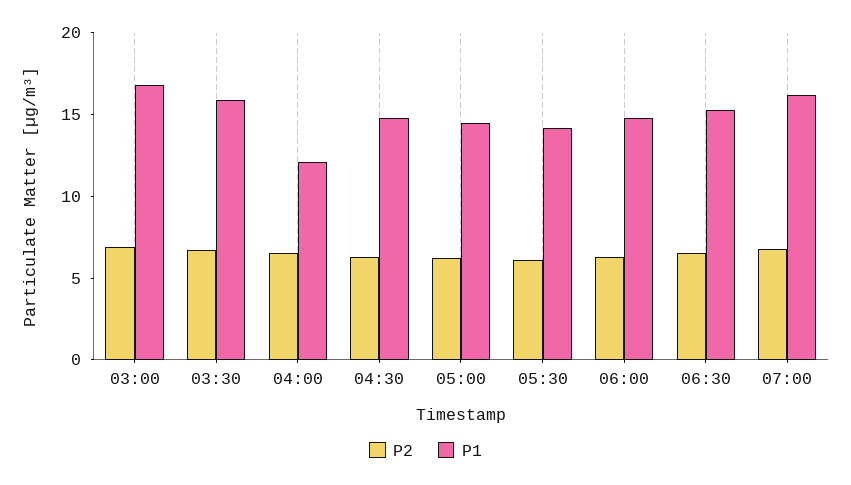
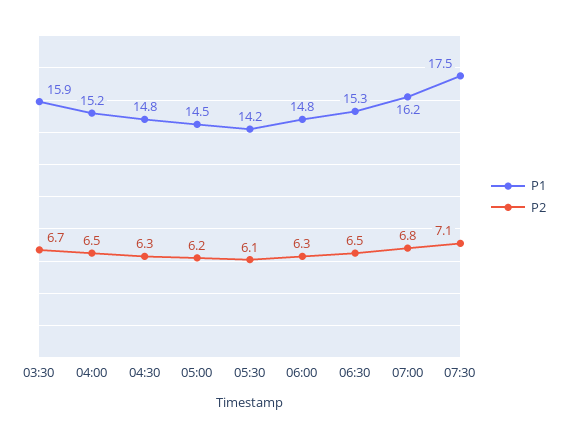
P2, 03:00: 7 -> none
P1, 03:00: 17 -> none
P1, 04:00: 12 -> 15.2
P1, 07:30: none -> 17.5
P2, 07:30: none -> 7.1

